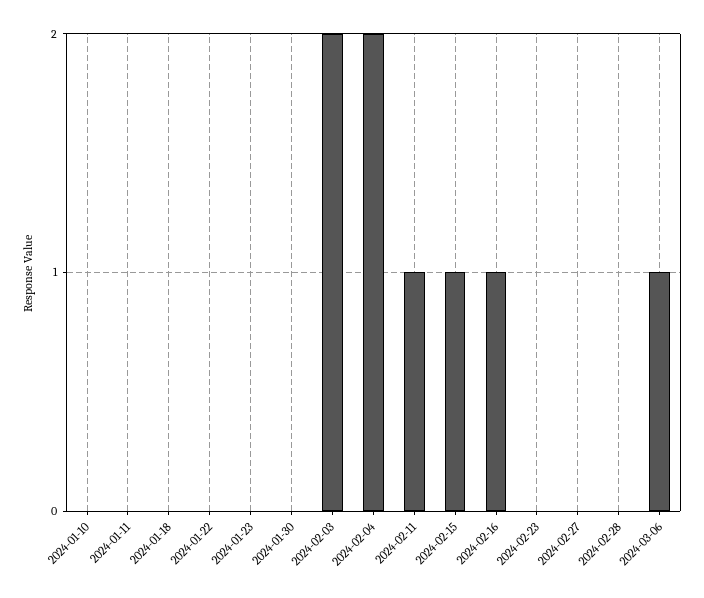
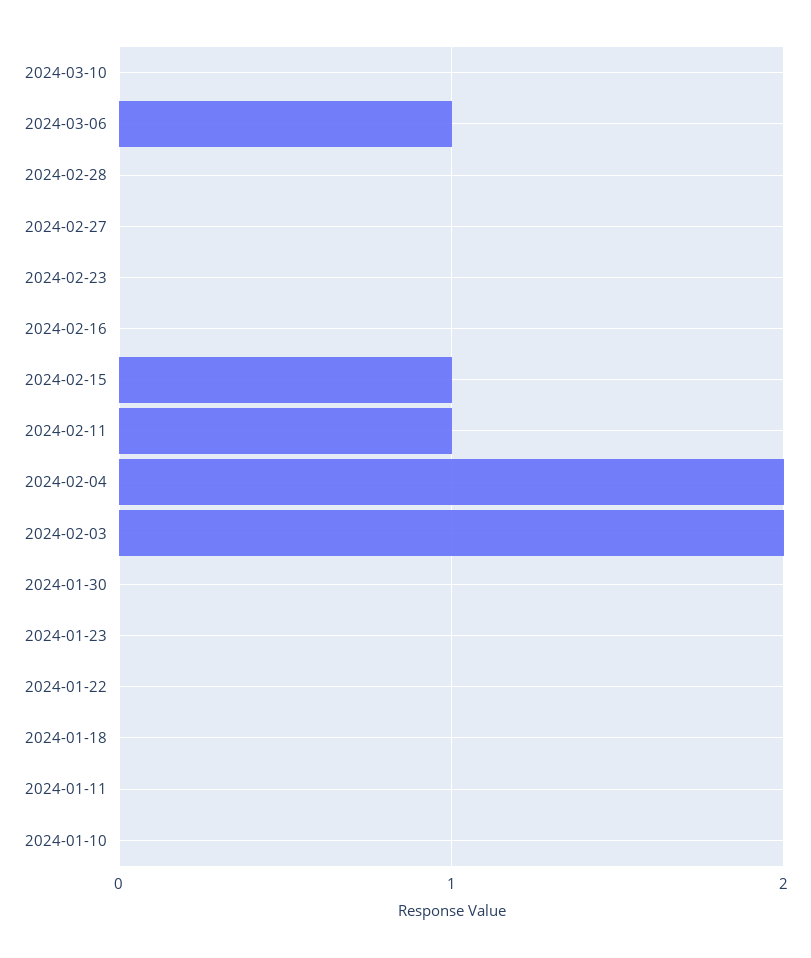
2024-02-16: 1 -> 0
2024-03-10: none -> 0

